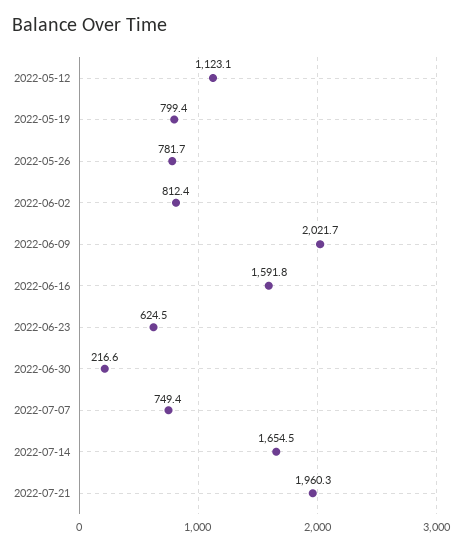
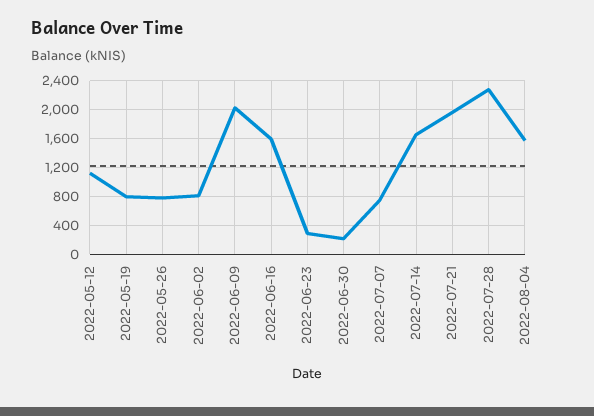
2022-06-23: 624.5 -> 300
2022-07-28: none -> 2300
2022-08-04: none -> 1600

